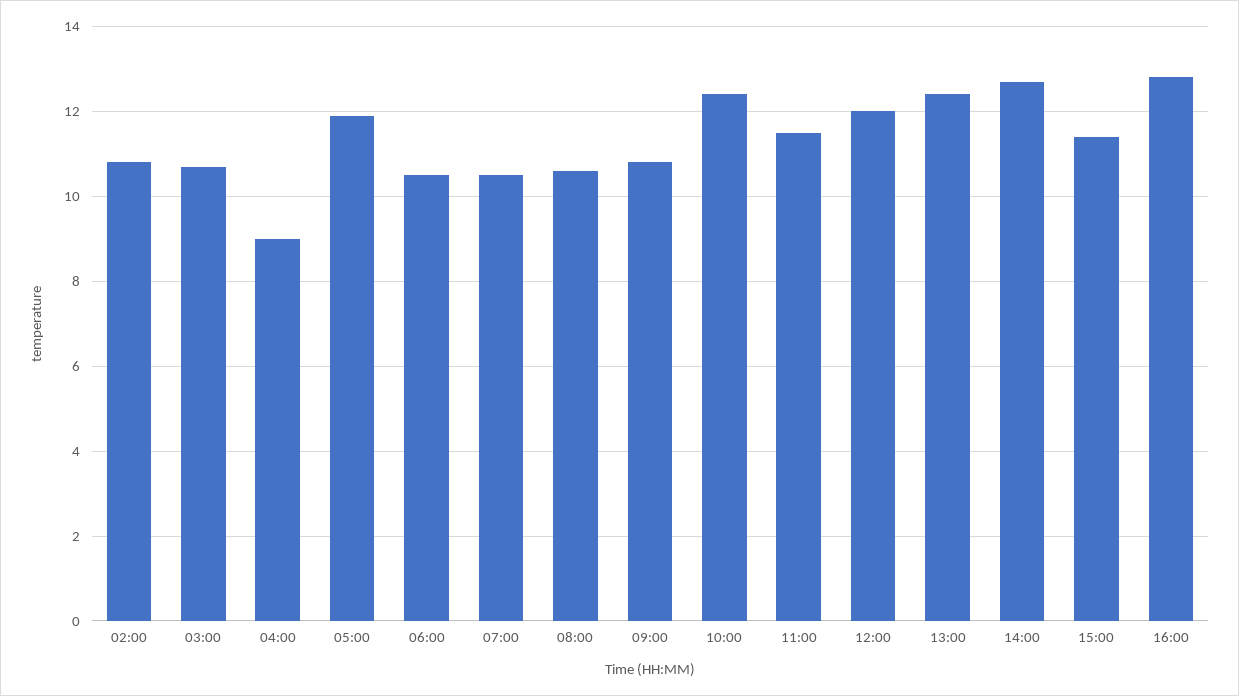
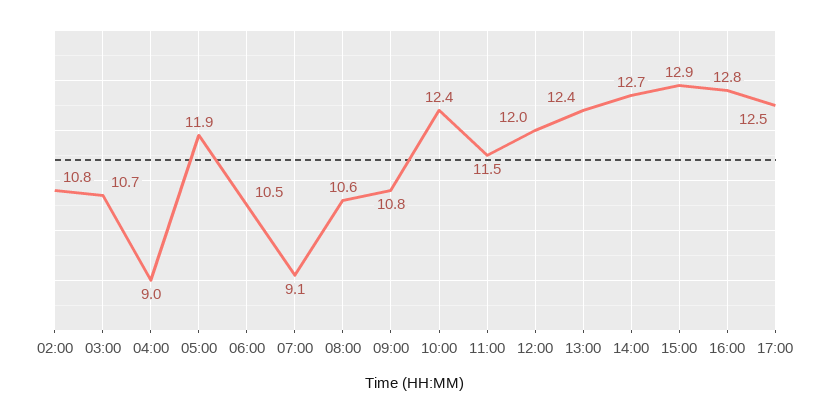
07:00: 10.5 -> 9.1
15:00: 11.5 -> 12.9
17:00: none -> 12.5

